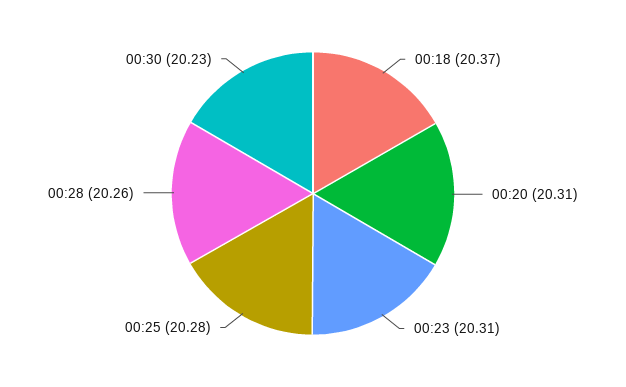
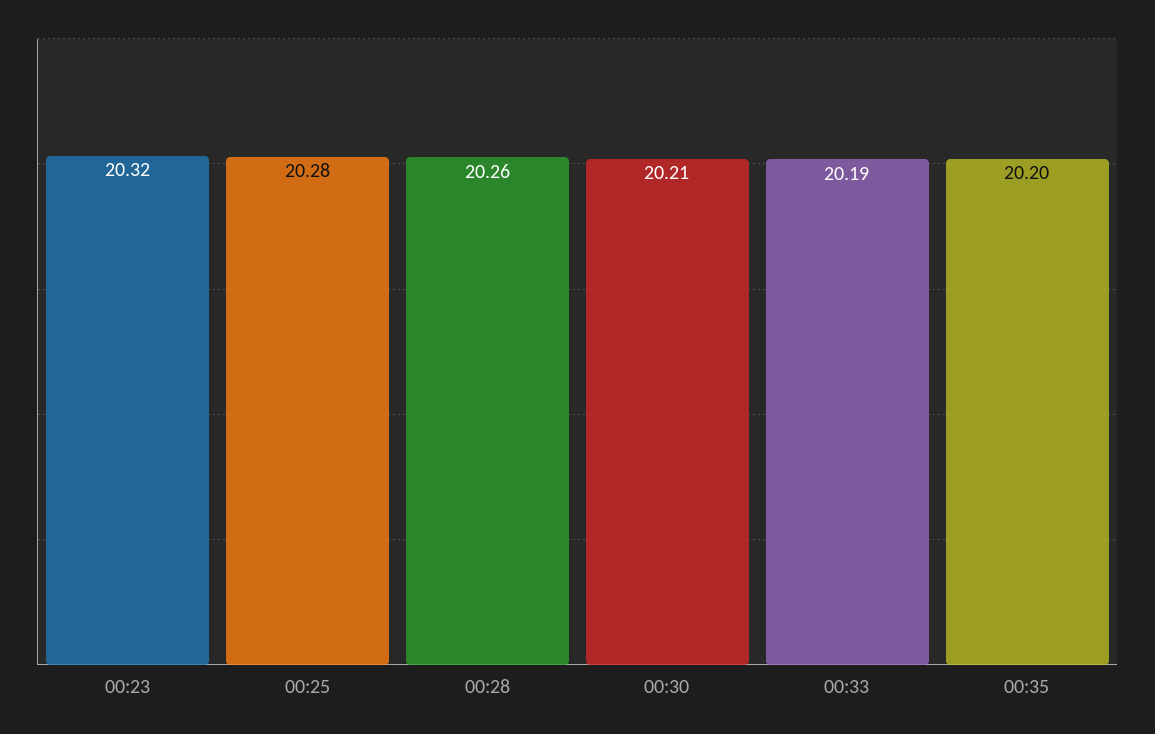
00:18: 20.37 -> none
00:20: 20.31 -> none
00:23: 20.31 -> 20.32
00:30: 20.23 -> 20.21
00:33: none -> 20.19
00:35: none -> 20.2

